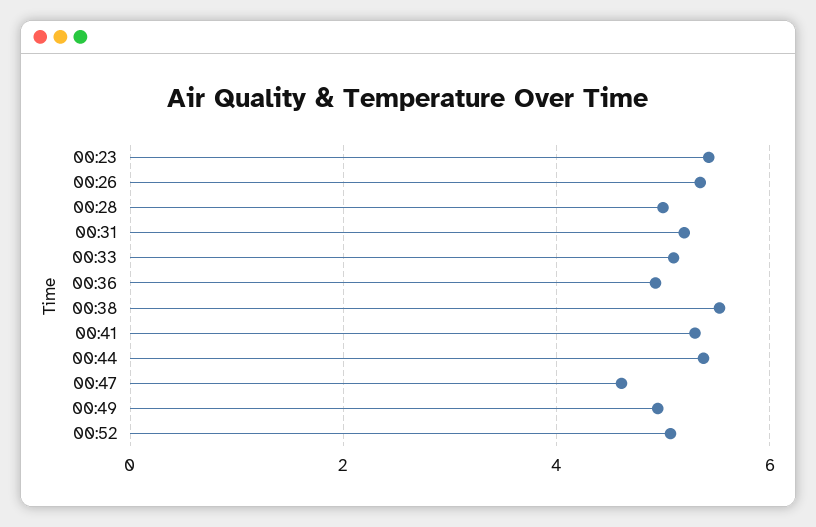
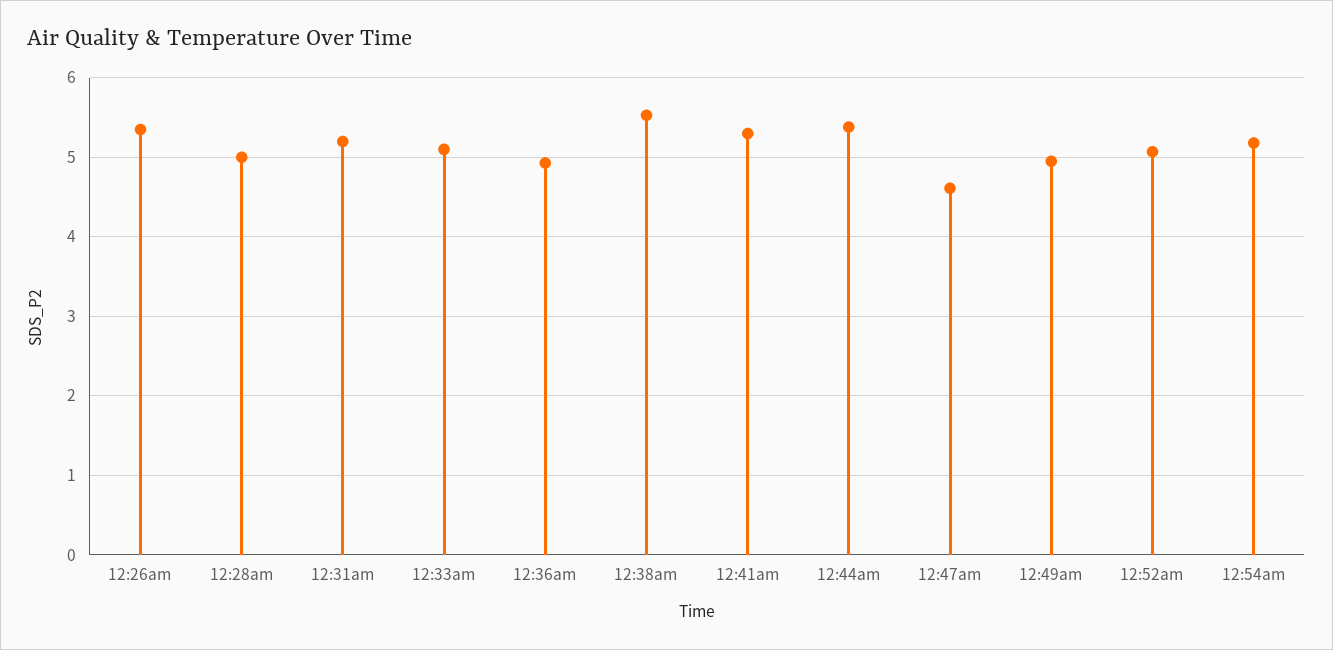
00:23: 5.4 -> none
12:54am: none -> 5.2

